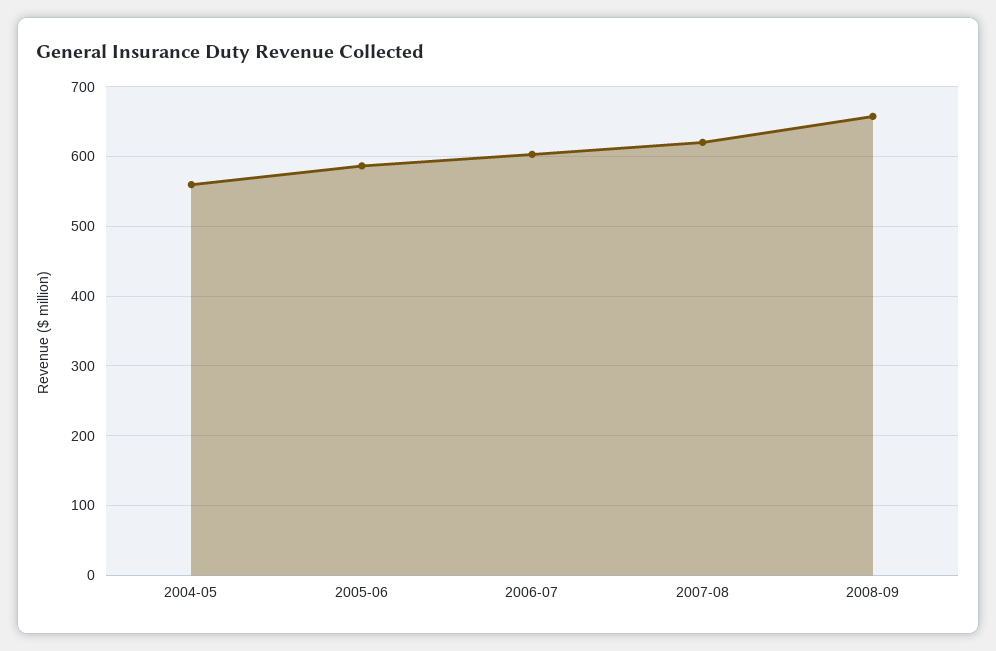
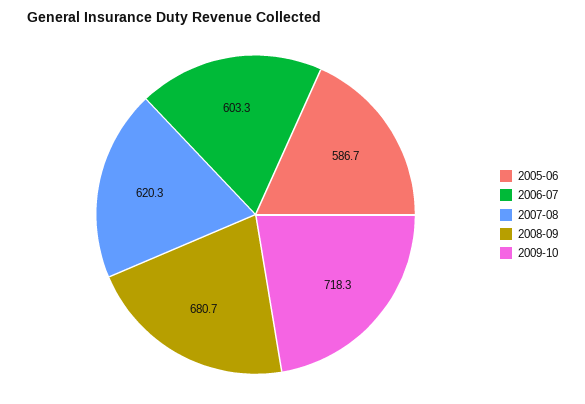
2004-05: 560 -> none
2008-09: 660 -> 680.7
2009-10: none -> 718.3

